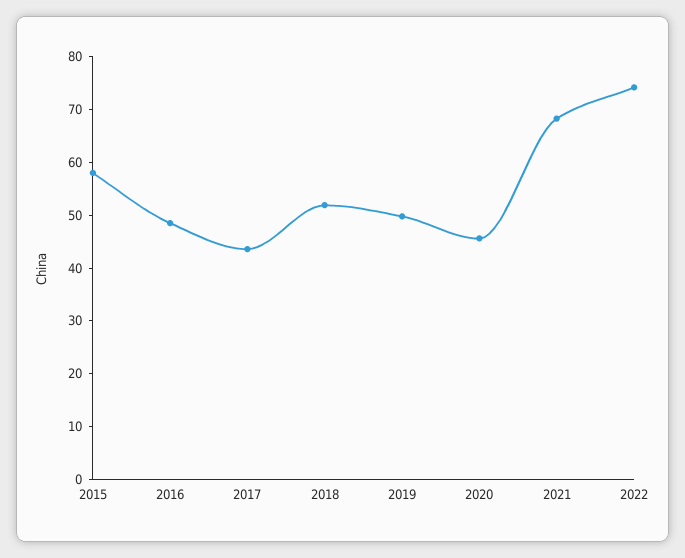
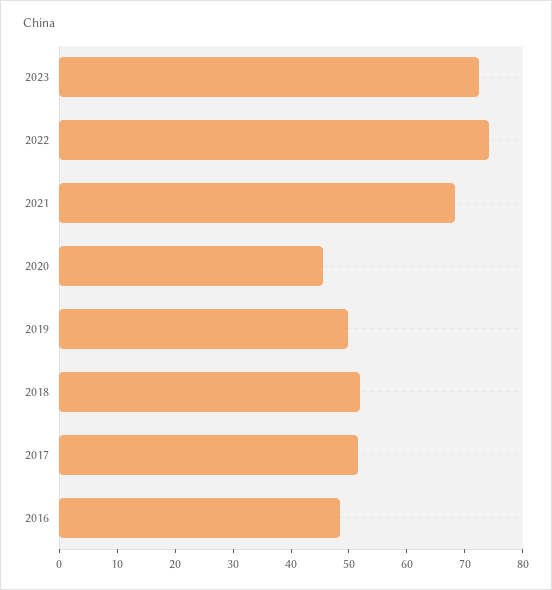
2015: 58 -> none
2017: 44 -> 52
2023: none -> 72

